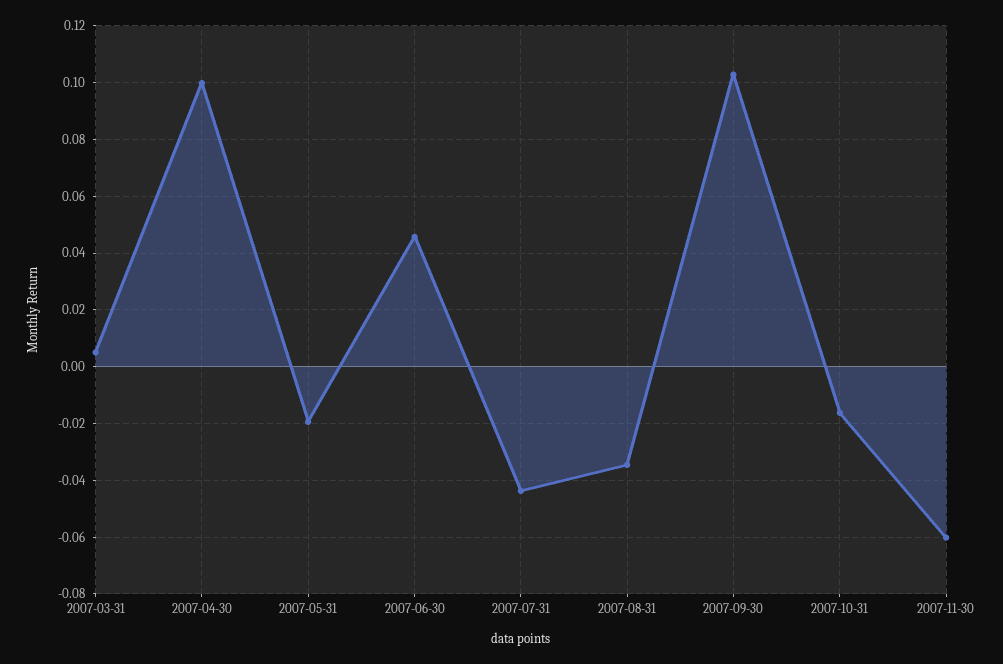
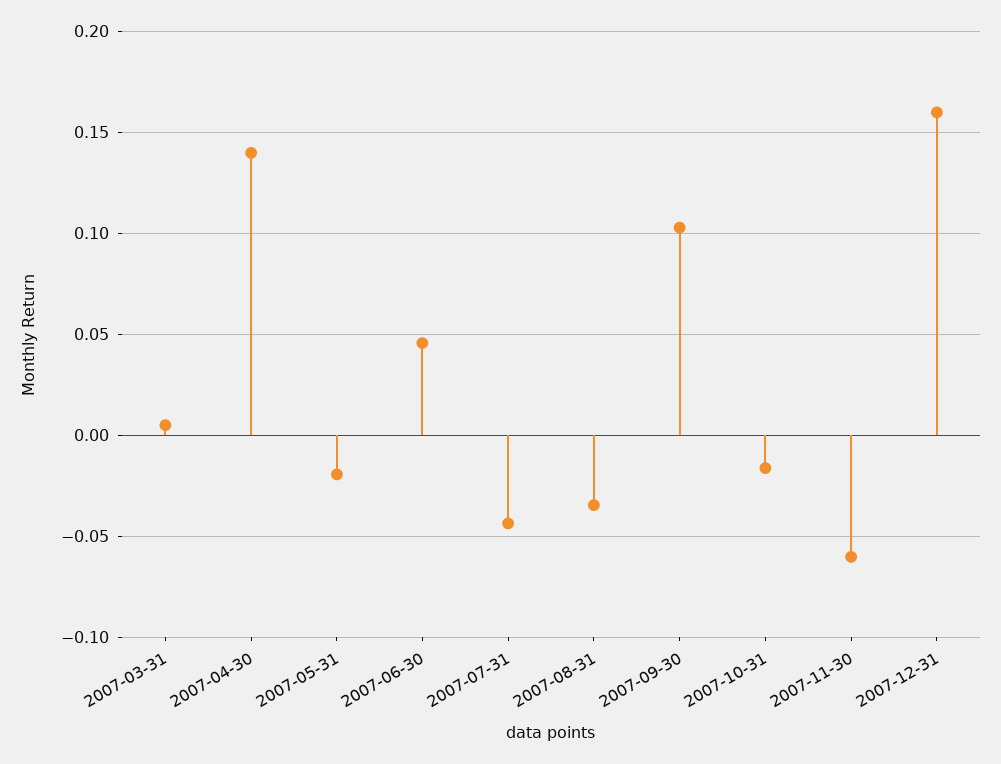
2007-04-30: 0.1 -> 0.14
2007-12-31: none -> 0.16

